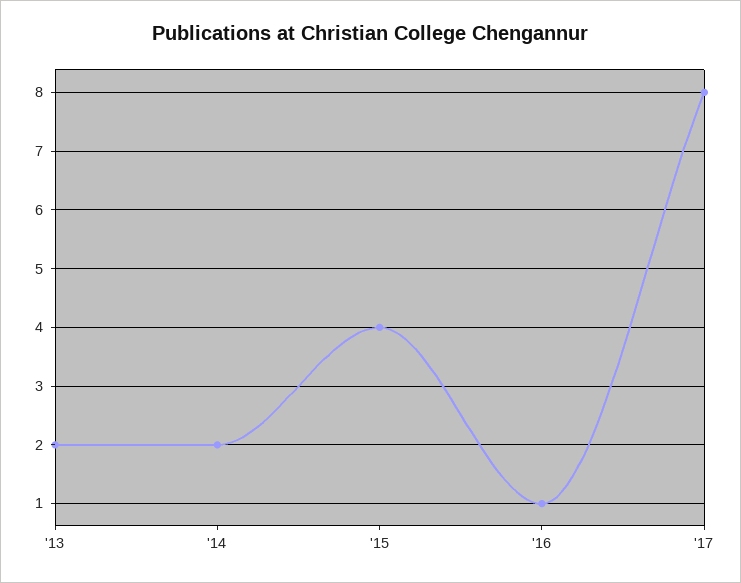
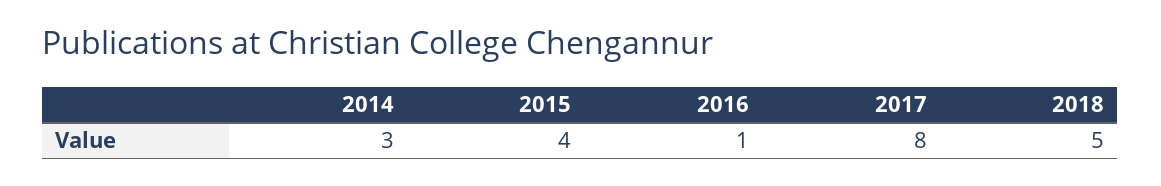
'13: 2 -> none
'14: 2 -> 3
2018: none -> 5

